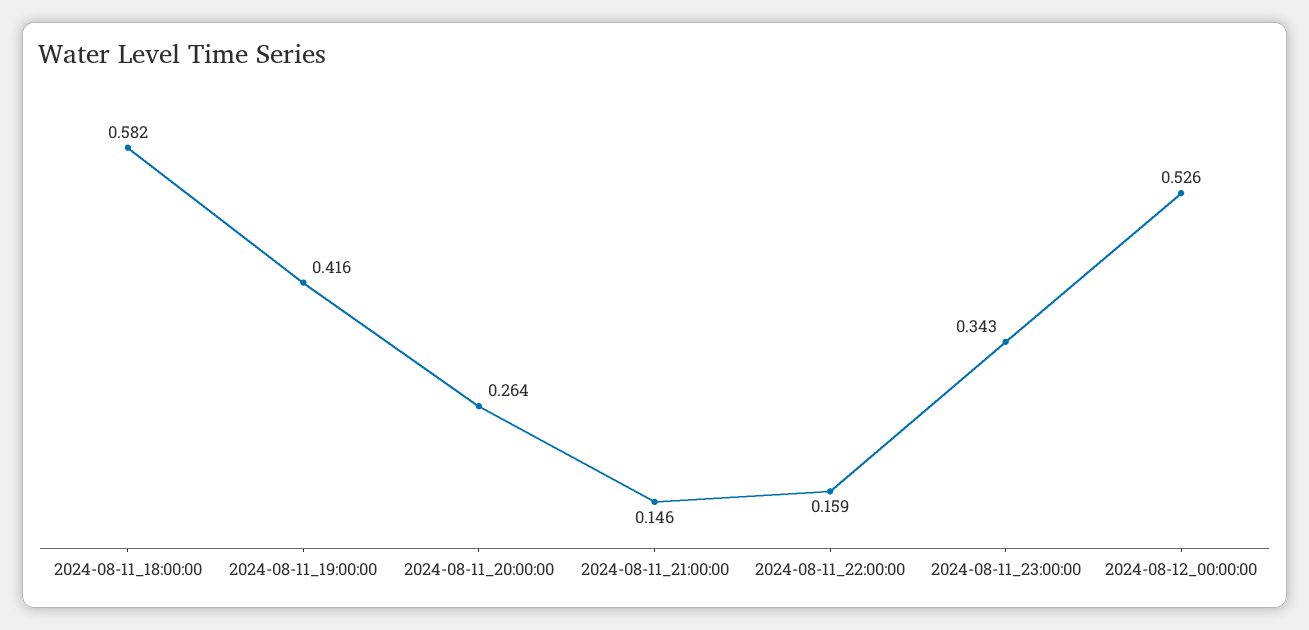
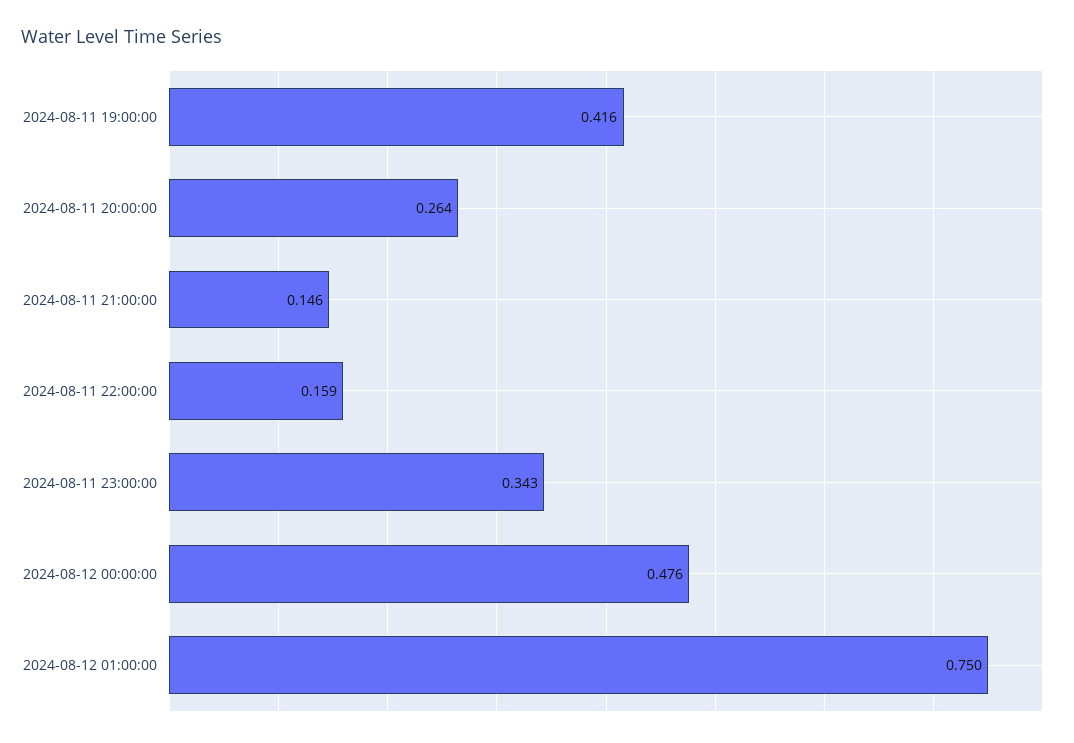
2024-08-11_18:00:00: 0.582 -> none
2024-08-12_00:00:00: 0.526 -> 0.476
2024-08-12 01:00:00: none -> 0.75

